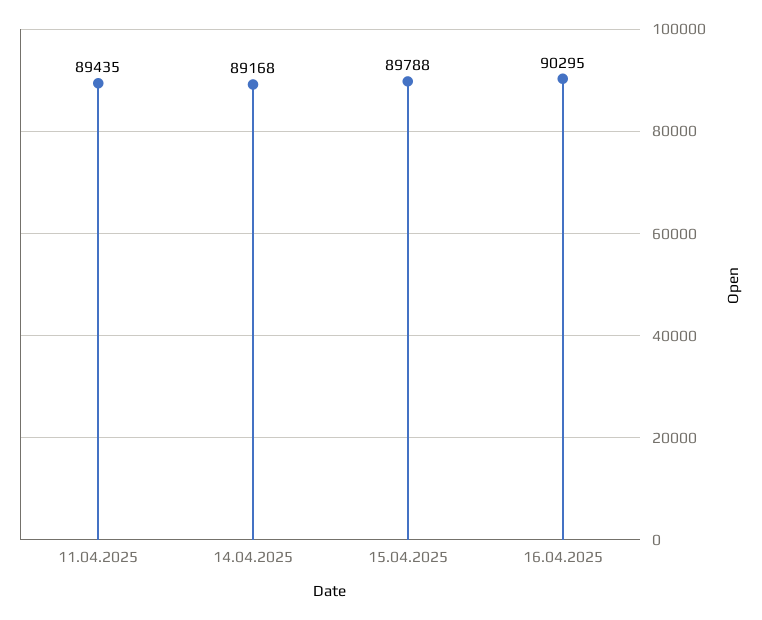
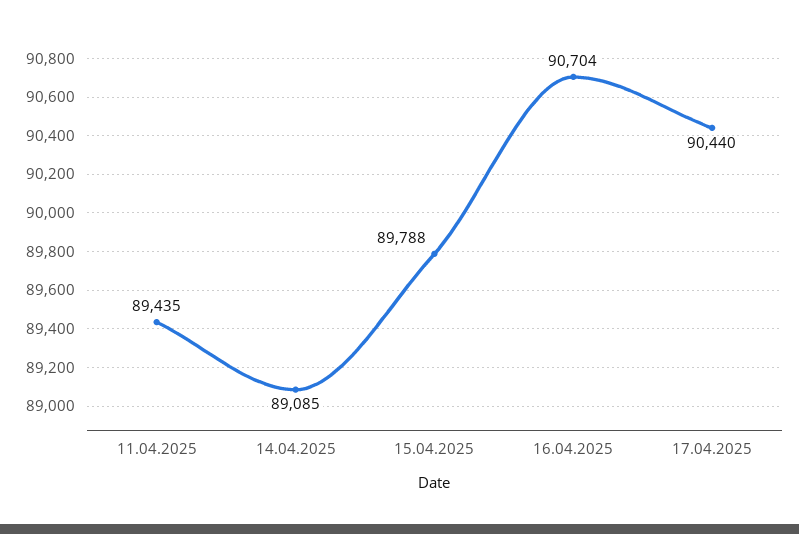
14.04.2025: 89168 -> 89085
16.04.2025: 90295 -> 90704
17.04.2025: none -> 90440

